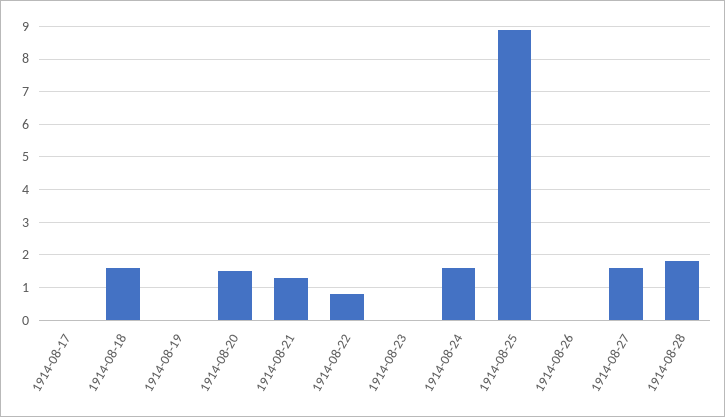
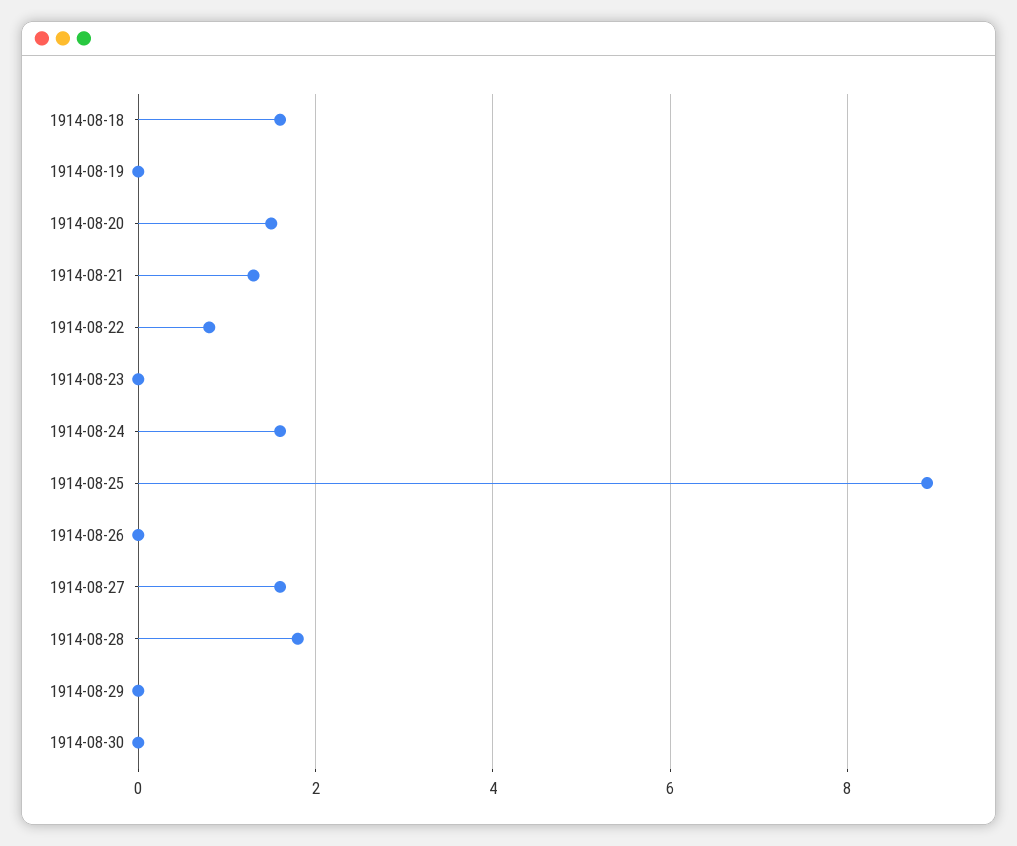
1914-08-17: 0 -> none
1914-08-29: none -> 0
1914-08-30: none -> 0

